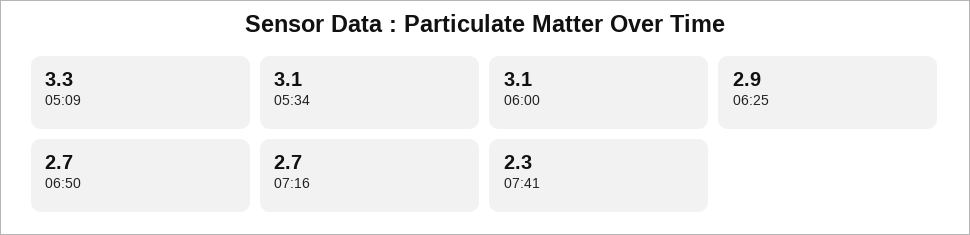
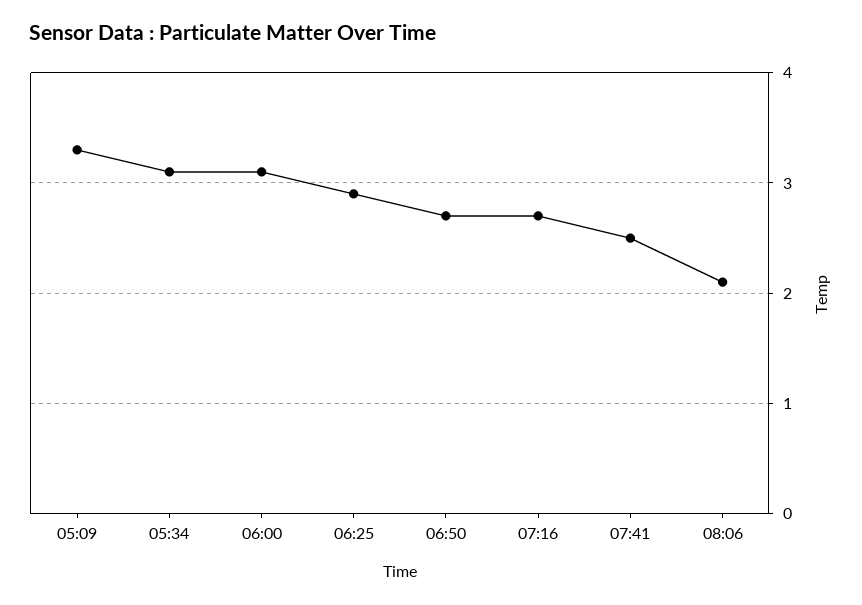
07:41: 2.3 -> 2.5
08:06: none -> 2.1

